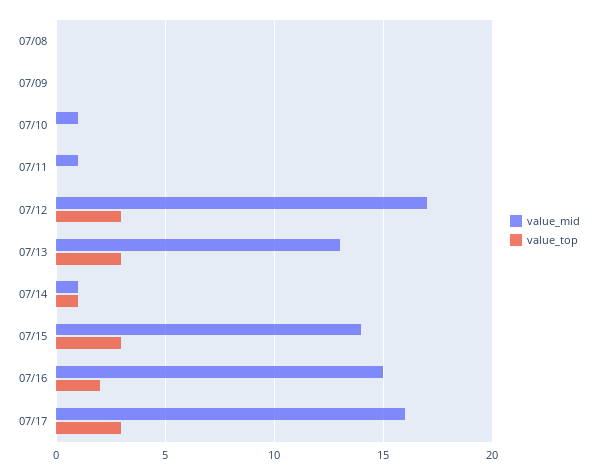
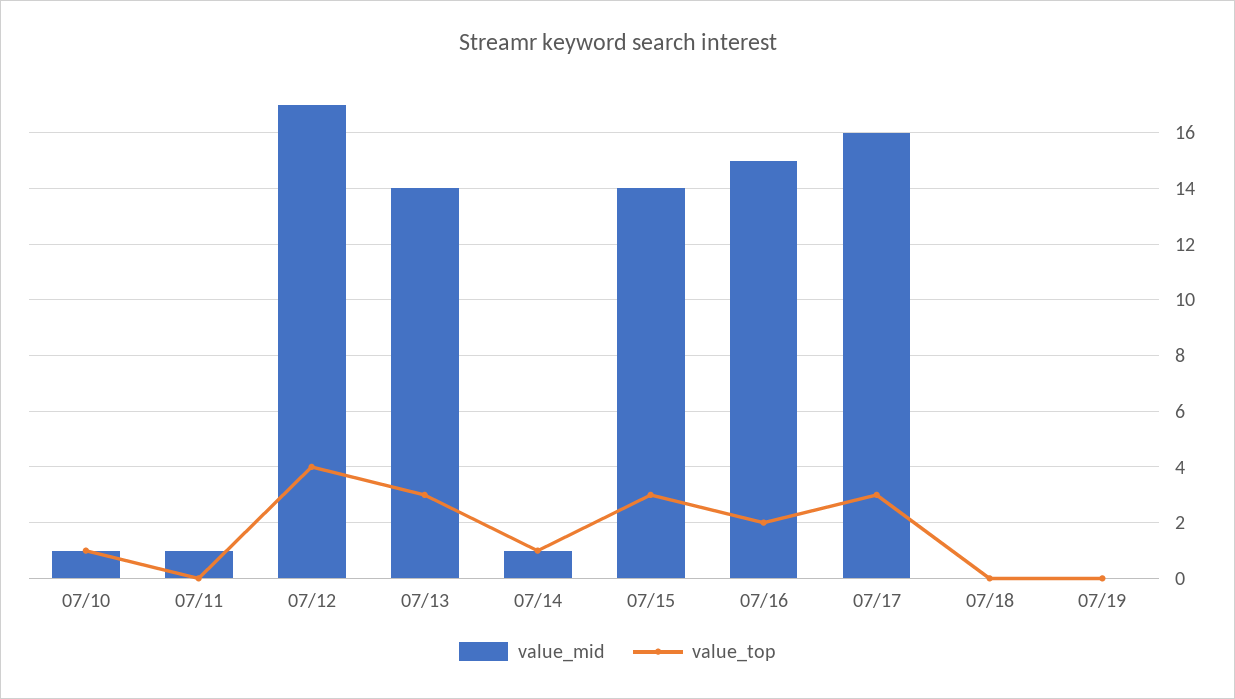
value_mid, 07/08: 0 -> none
value_top, 07/08: 0 -> none
value_mid, 07/09: 0 -> none
value_top, 07/09: 0 -> none
value_top, 07/10: 0 -> 1
value_top, 07/12: 3 -> 4
value_mid, 07/13: 13 -> 14
value_mid, 07/18: none -> 0
value_top, 07/18: none -> 0
value_mid, 07/19: none -> 0
value_top, 07/19: none -> 0

